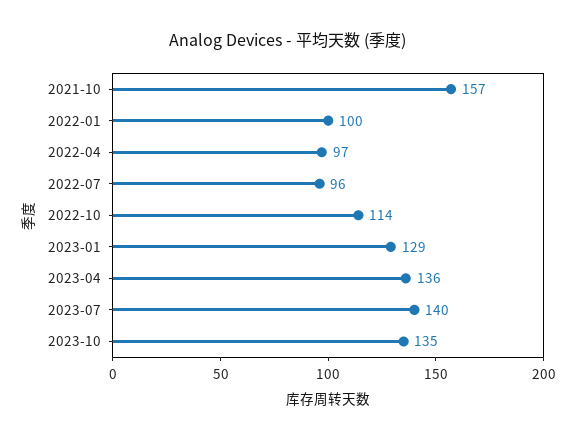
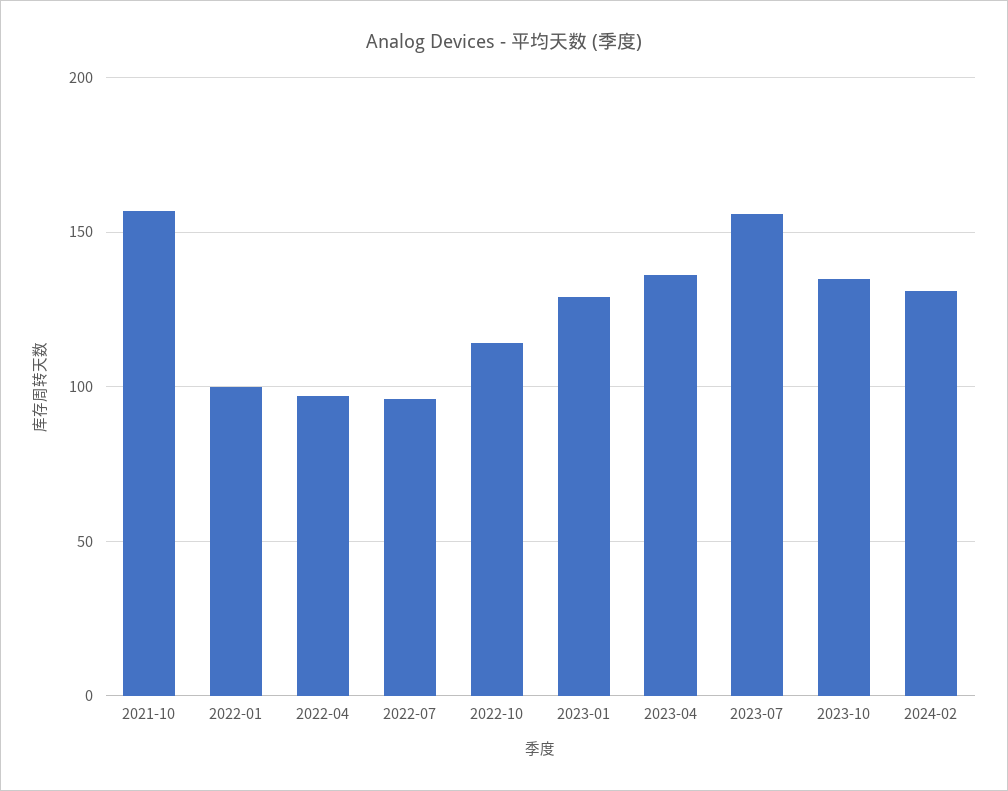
2023-07: 140 -> 155
2024-02: none -> 130

